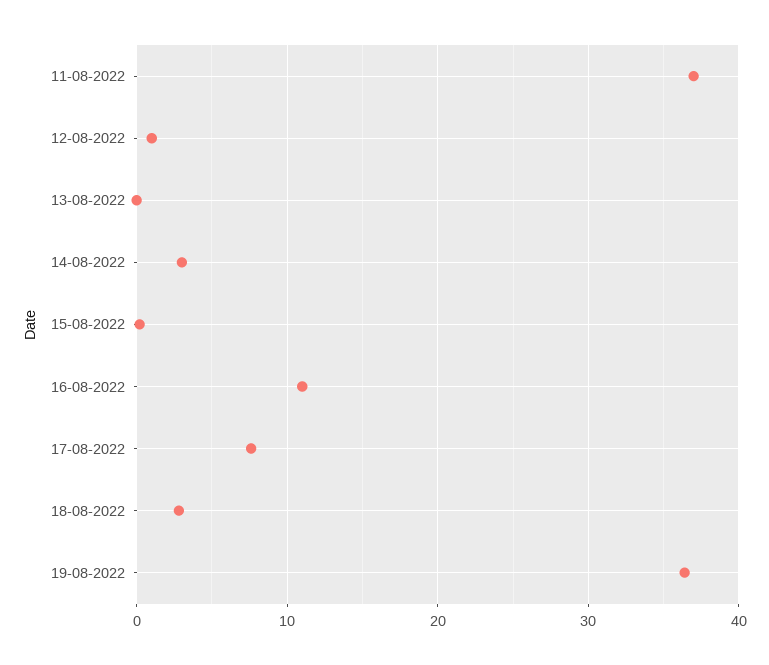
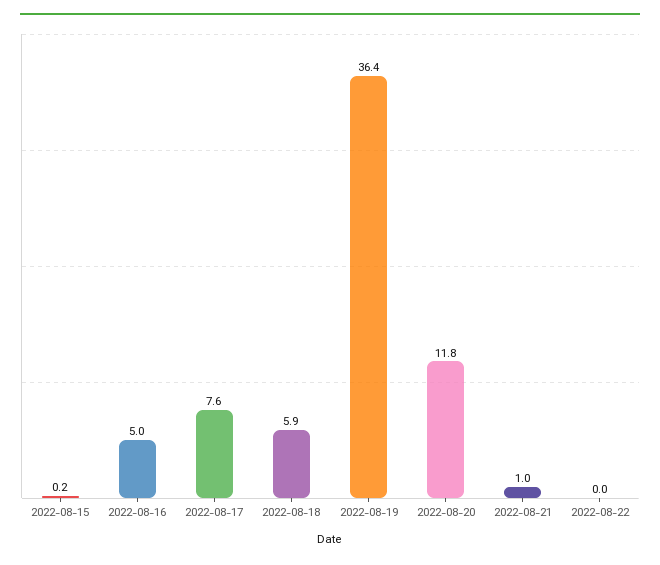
11-08-2022: 37 -> none
12-08-2022: 1 -> none
13-08-2022: 0 -> none
14-08-2022: 3 -> none
16-08-2022: 11 -> 5
18-08-2022: 3 -> 5.9
2022-08-20: none -> 11.8
2022-08-21: none -> 1
2022-08-22: none -> 0

